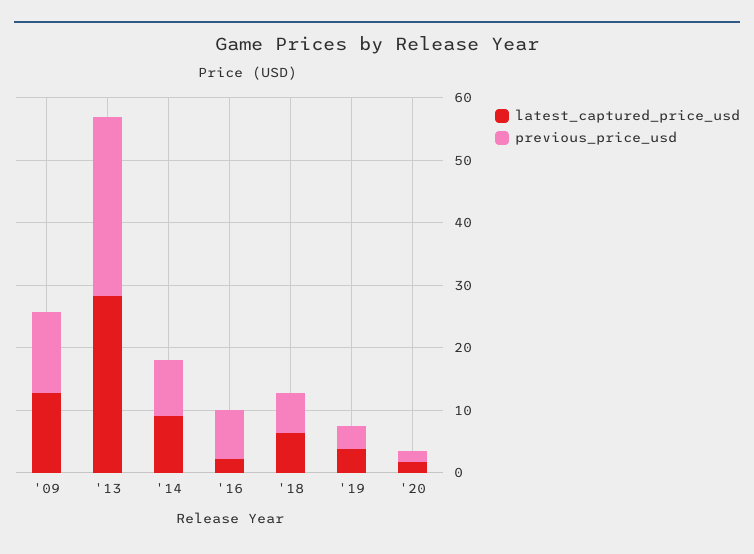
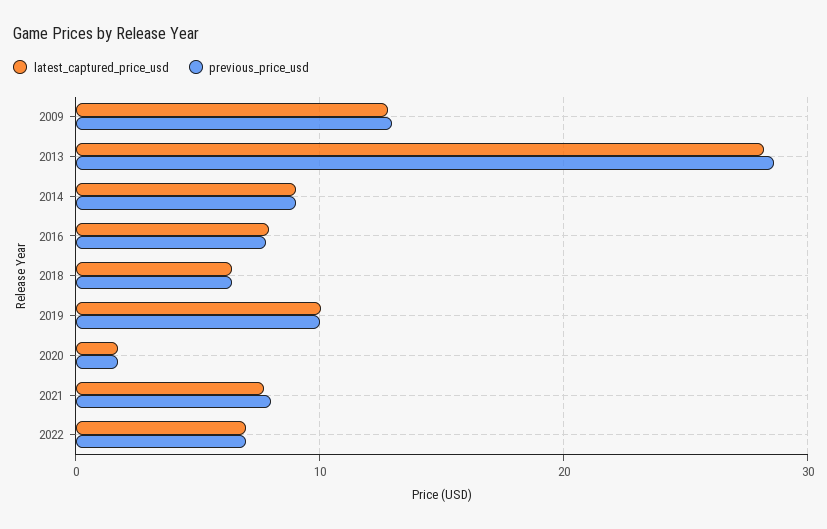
latest_captured_price_usd, '16: 2 -> 8
latest_captured_price_usd, '19: 4 -> 10
previous_price_usd, '19: 4 -> 10
latest_captured_price_usd, 2021: none -> 8
previous_price_usd, 2021: none -> 8
latest_captured_price_usd, 2022: none -> 7
previous_price_usd, 2022: none -> 7

